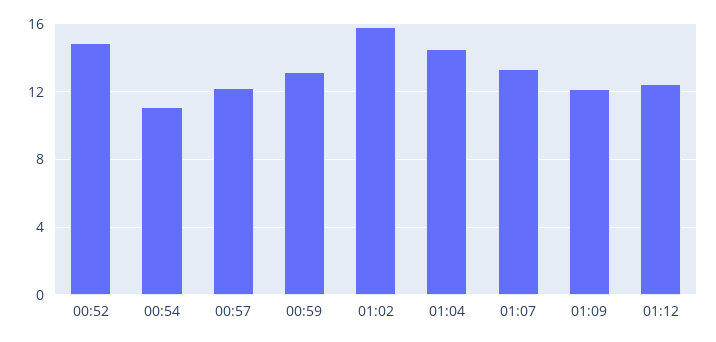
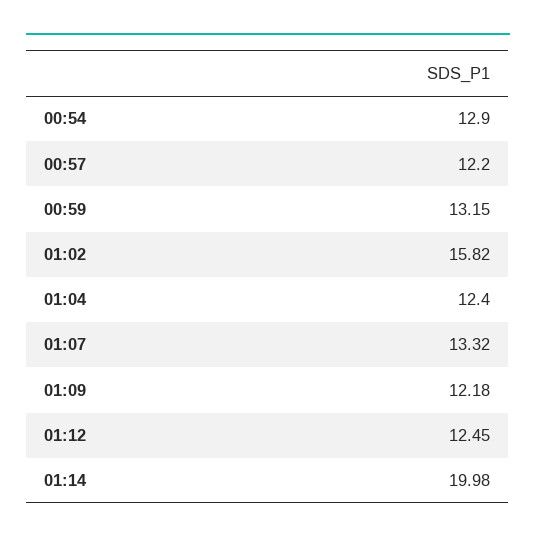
00:52: 15 -> none
00:54: 11 -> 12.9
01:04: 14.5 -> 12.4
01:14: none -> 19.98

